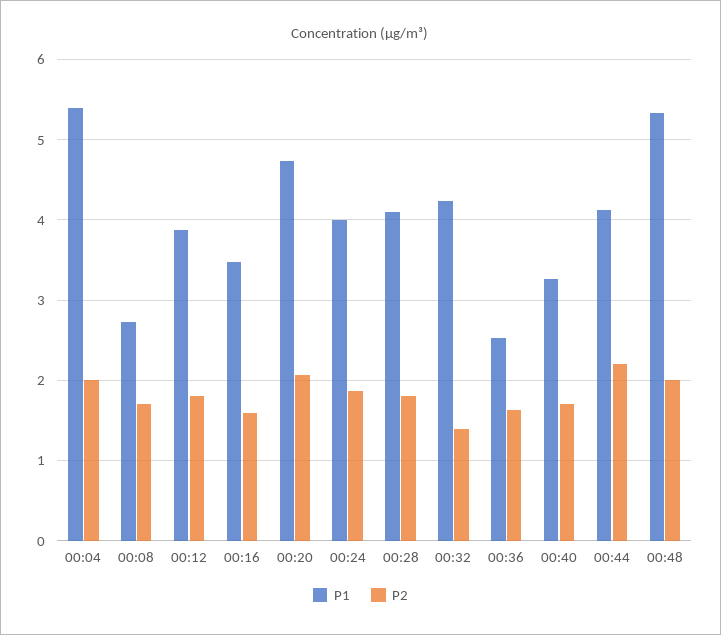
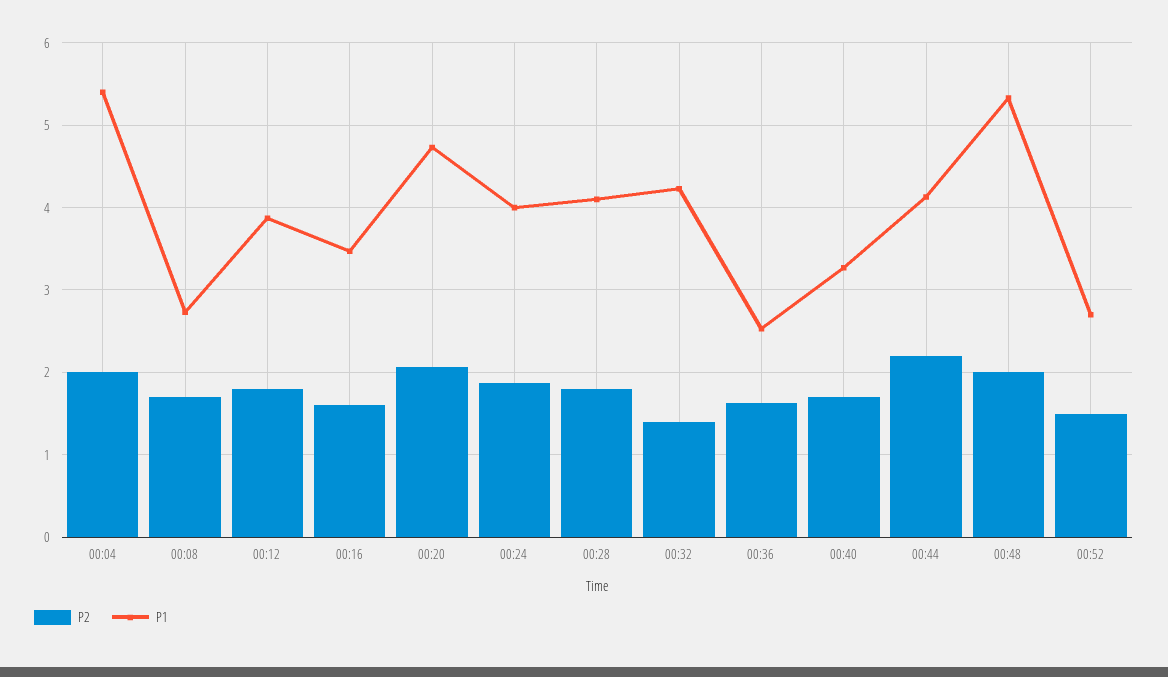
P2, 00:52: none -> 1.5
P1, 00:52: none -> 2.7

